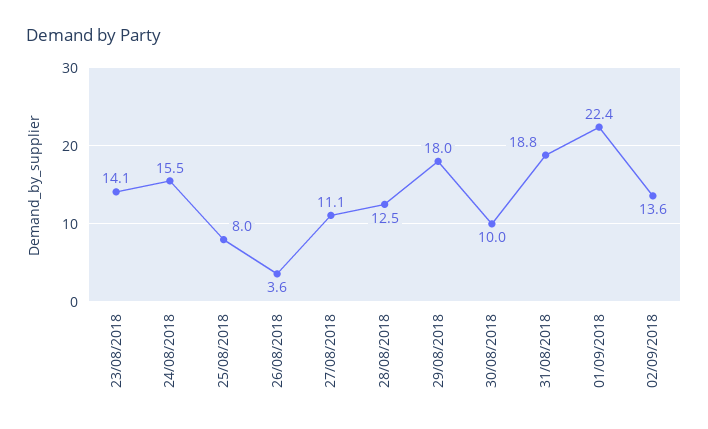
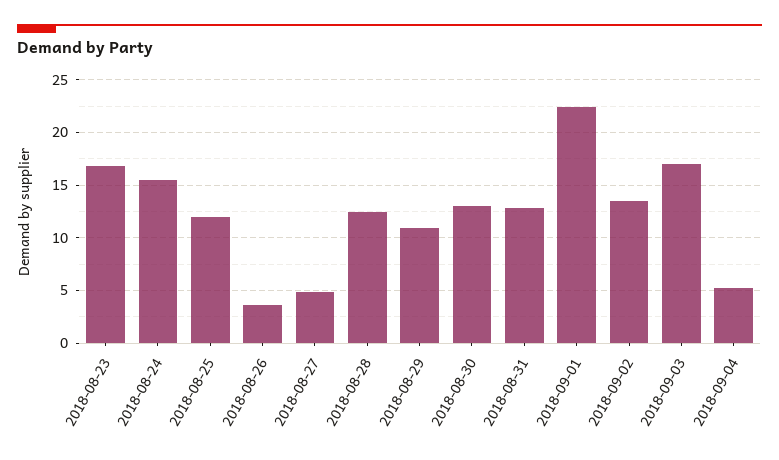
23/08/2018: 14.1 -> 17
25/08/2018: 8 -> 12
27/08/2018: 11.1 -> 5
29/08/2018: 18 -> 11
30/08/2018: 10 -> 13
31/08/2018: 18.8 -> 13
2018-09-03: none -> 17
2018-09-04: none -> 5

